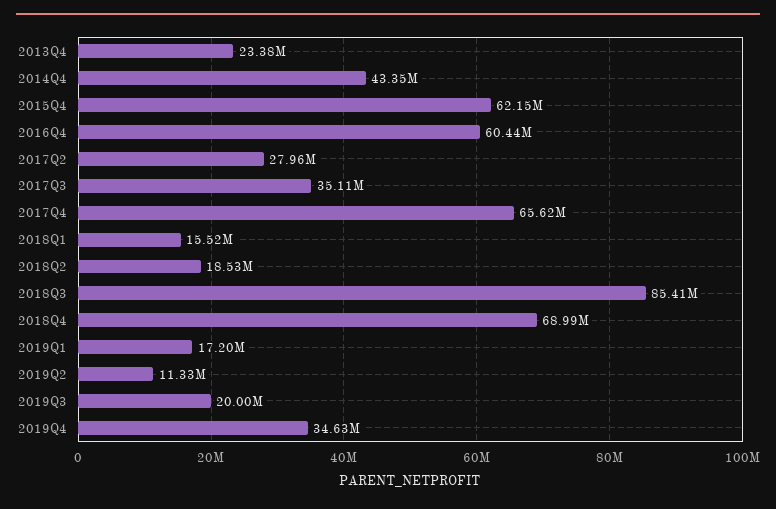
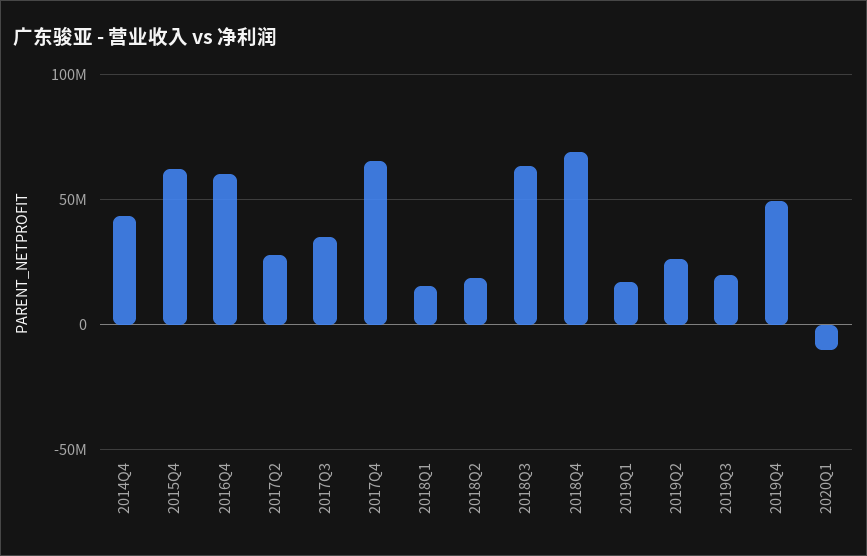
2013Q4: 23380000 -> none
2018Q3: 85410000 -> 65000000
2019Q2: 11330000 -> 25000000
2019Q4: 34630000 -> 50000000
2020Q1: none -> -10000000

